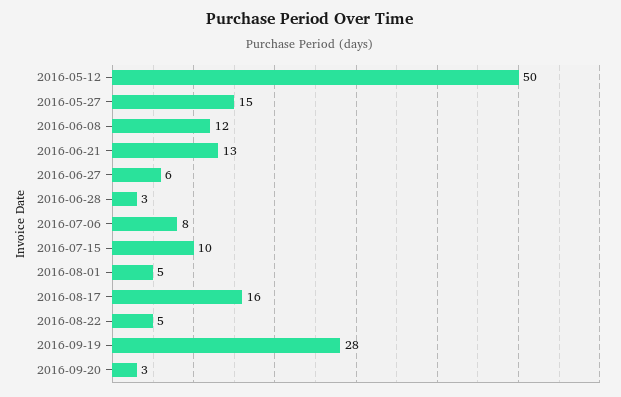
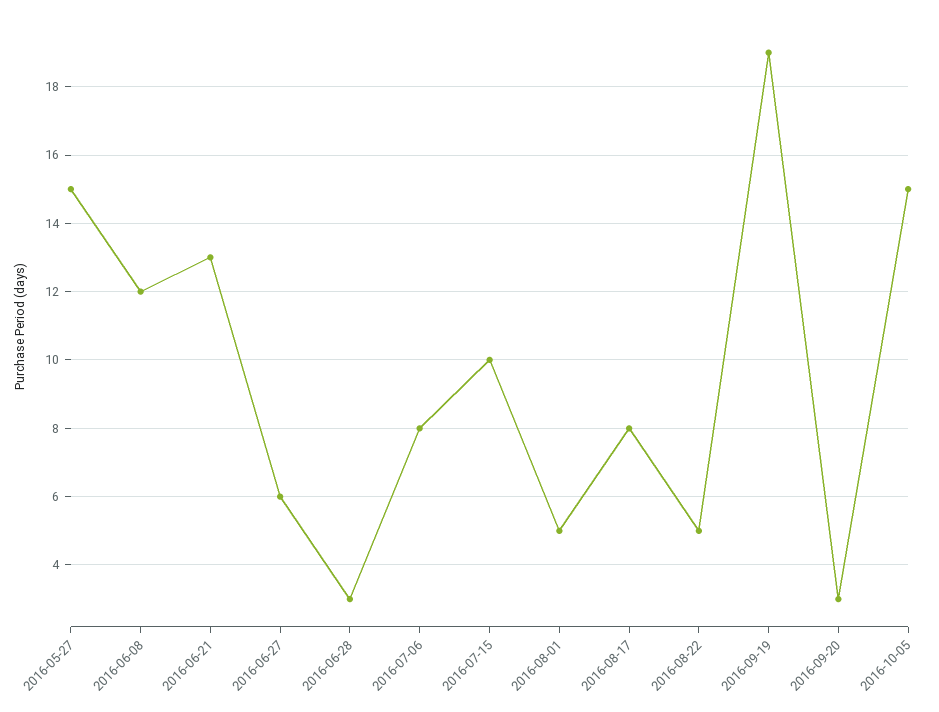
2016-05-12: 50 -> none
2016-08-17: 16 -> 8
2016-09-19: 28 -> 19
2016-10-05: none -> 15

